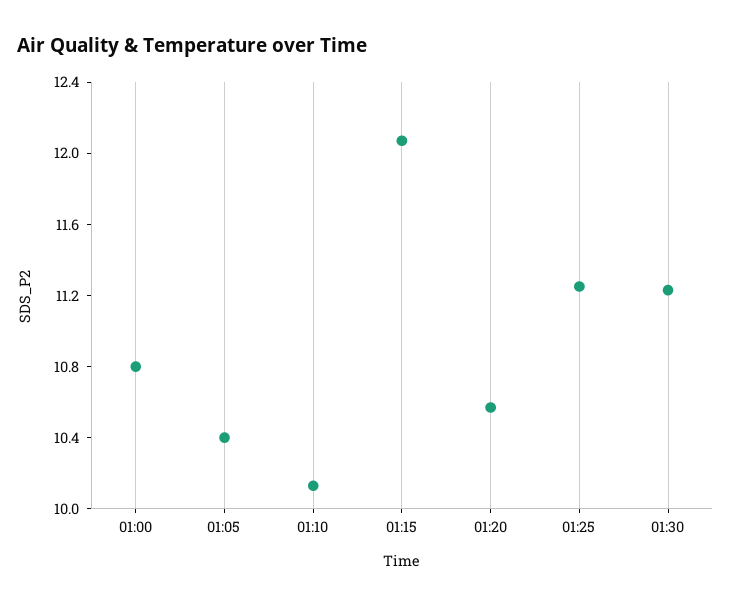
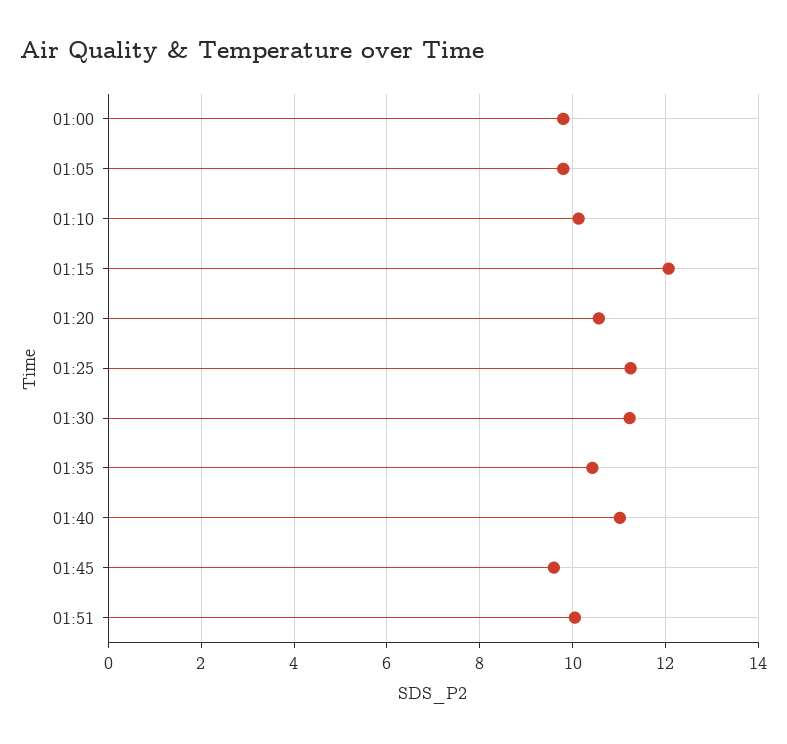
01:00: 10.8 -> 9.8
01:05: 10.4 -> 9.8
01:35: none -> 10.4
01:40: none -> 11
01:45: none -> 9.6
01:51: none -> 10

